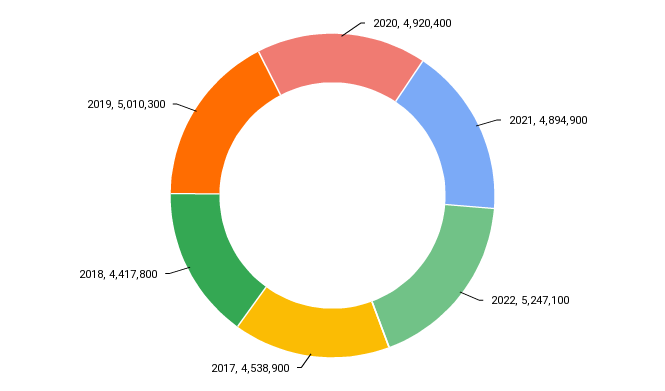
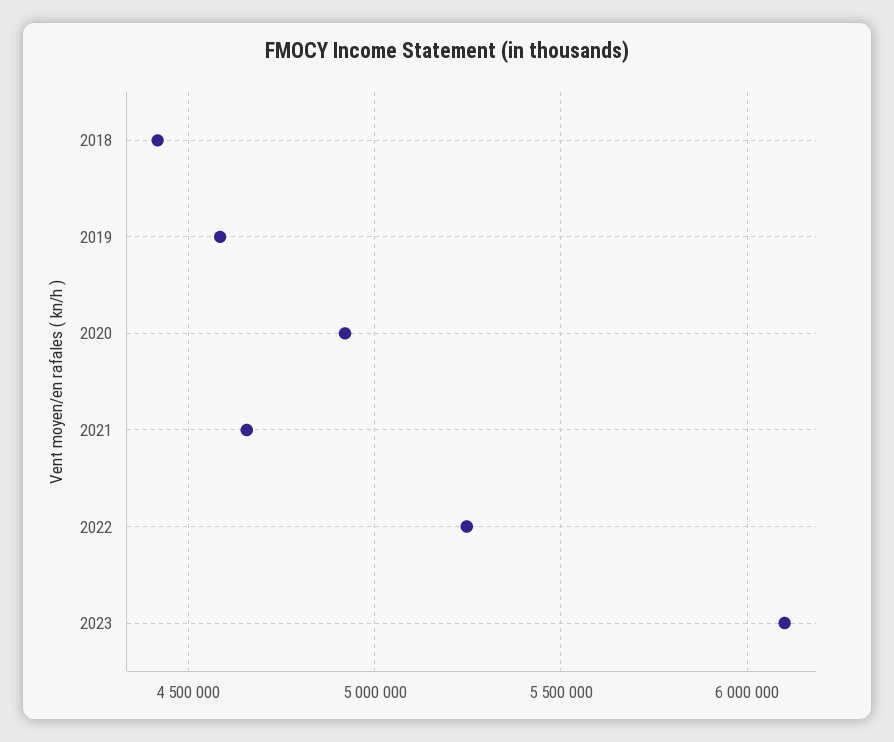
2021: 4894900 -> 4650000
2017: 4538900 -> none
2019: 5010300 -> 4600000
2023: none -> 6100000

